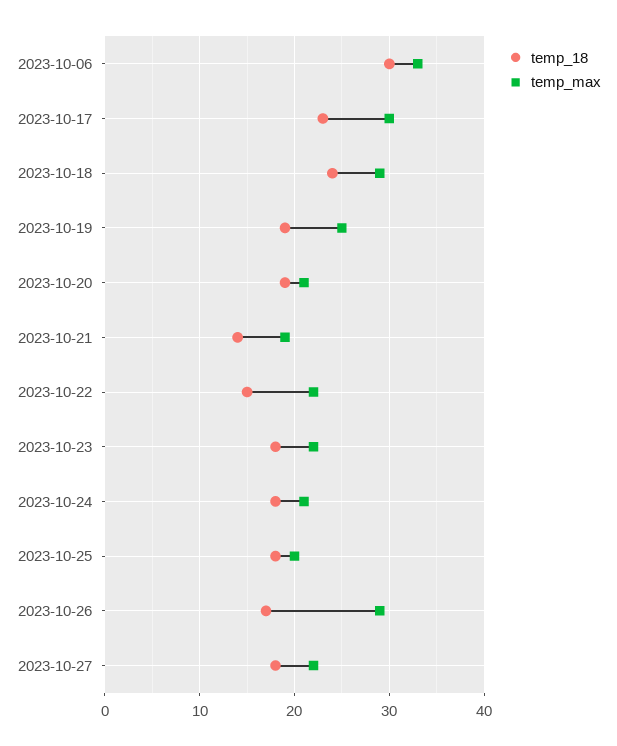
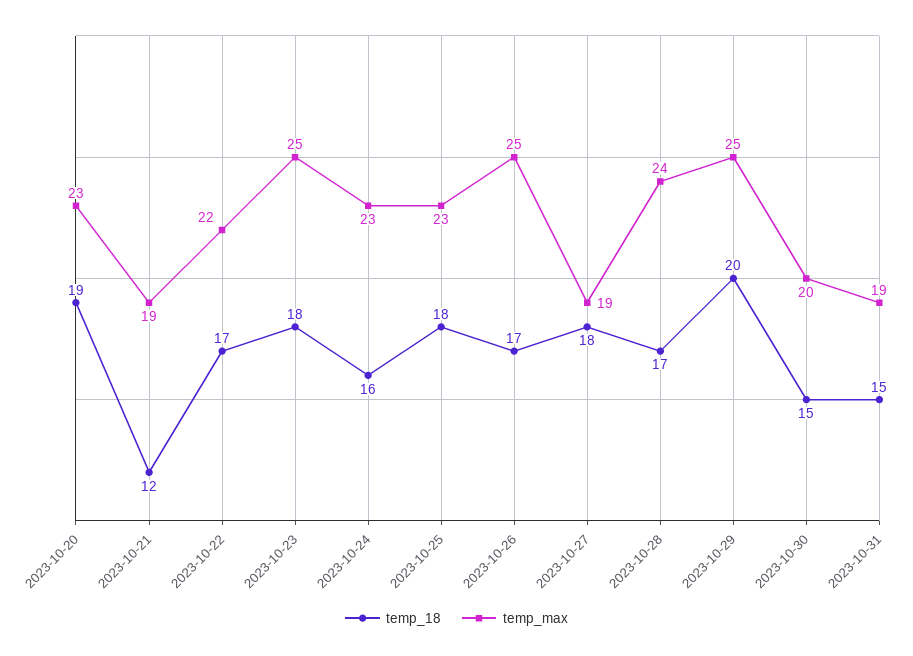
temp_18, 2023-10-06: 30 -> none
temp_max, 2023-10-06: 33 -> none
temp_18, 2023-10-17: 23 -> none
temp_max, 2023-10-17: 30 -> none
temp_18, 2023-10-18: 24 -> none
temp_max, 2023-10-18: 29 -> none
temp_18, 2023-10-19: 19 -> none
temp_max, 2023-10-19: 25 -> none
temp_max, 2023-10-20: 21 -> 23
temp_18, 2023-10-21: 14 -> 12
temp_18, 2023-10-22: 15 -> 17
temp_max, 2023-10-23: 22 -> 25
temp_18, 2023-10-24: 18 -> 16
temp_max, 2023-10-24: 21 -> 23
temp_max, 2023-10-25: 20 -> 23
temp_max, 2023-10-26: 29 -> 25
temp_max, 2023-10-27: 22 -> 19
temp_18, 2023-10-28: none -> 17
temp_max, 2023-10-28: none -> 24
temp_18, 2023-10-29: none -> 20
temp_max, 2023-10-29: none -> 25
temp_18, 2023-10-30: none -> 15
temp_max, 2023-10-30: none -> 20
temp_18, 2023-10-31: none -> 15
temp_max, 2023-10-31: none -> 19

